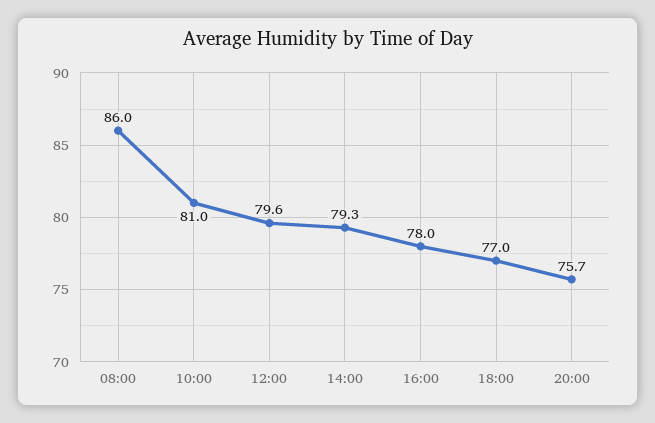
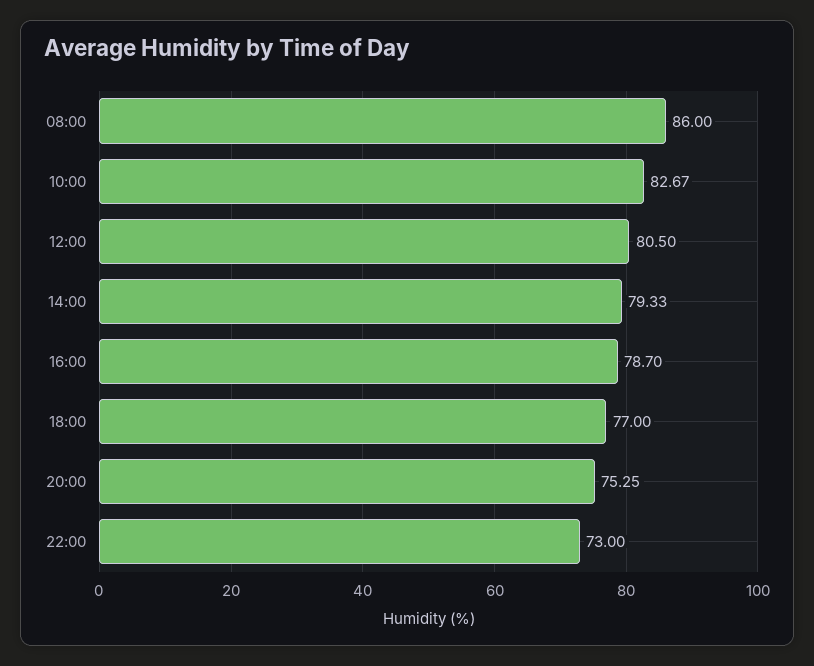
10:00: 81 -> 82.67
12:00: 79.6 -> 80.5
16:00: 78 -> 78.7
20:00: 75.7 -> 75.25
22:00: none -> 73

